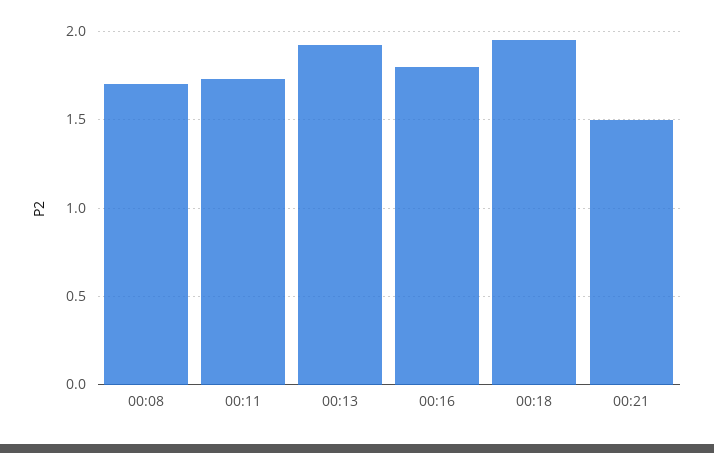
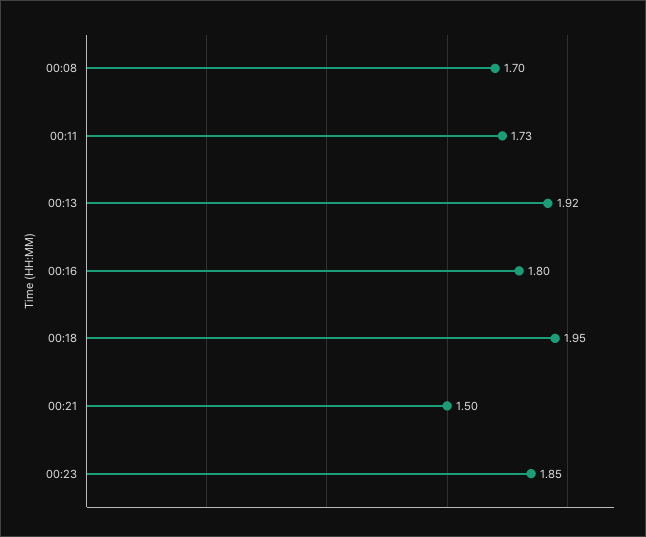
00:23: none -> 1.85

